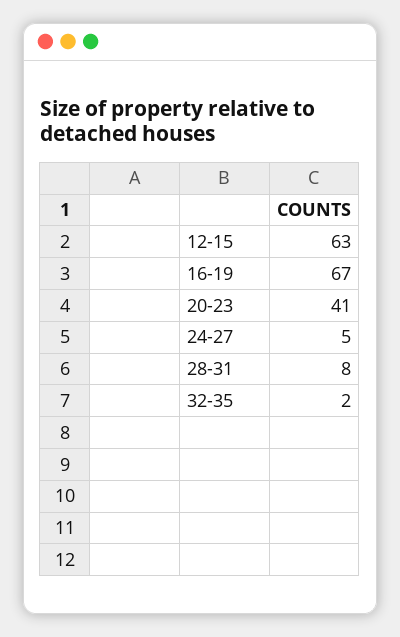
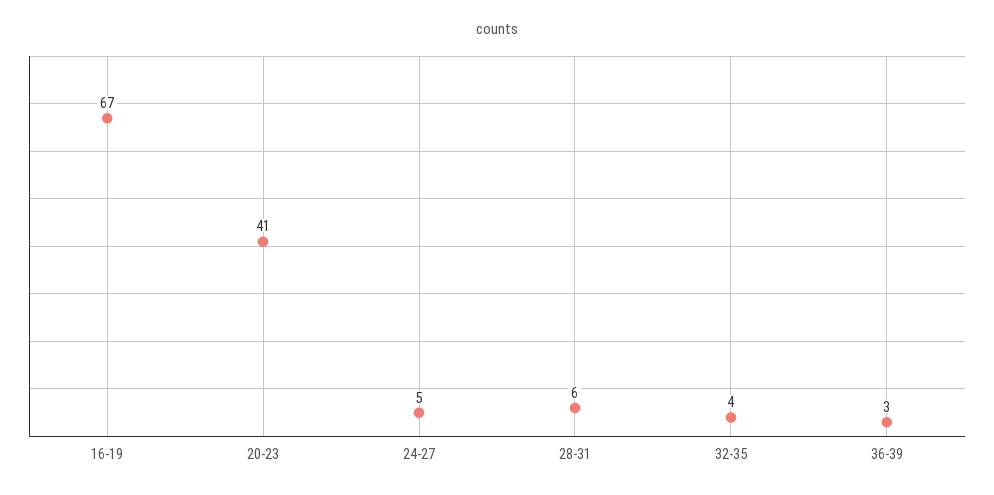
12-15: 63 -> none
28-31: 8 -> 6
32-35: 2 -> 4
36-39: none -> 3

